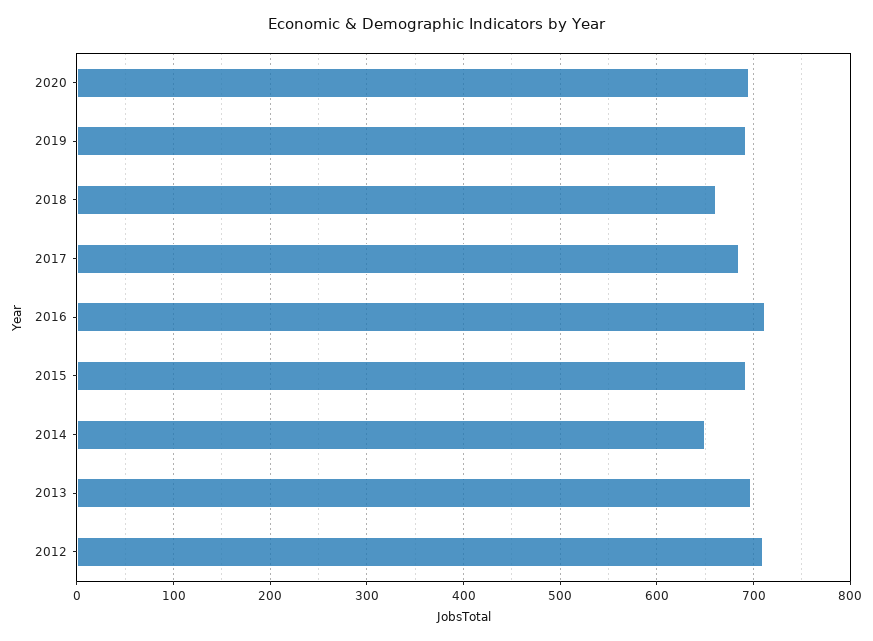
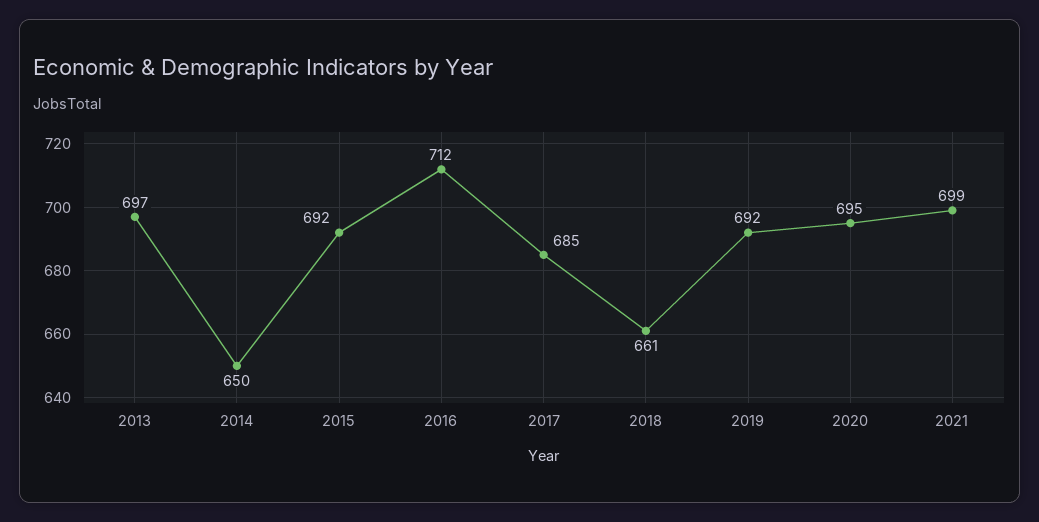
2012: 710 -> none
2021: none -> 699

